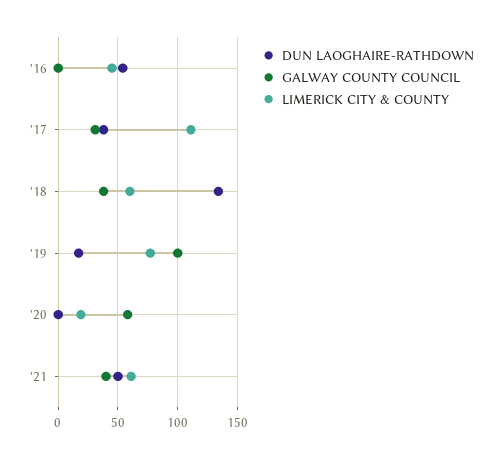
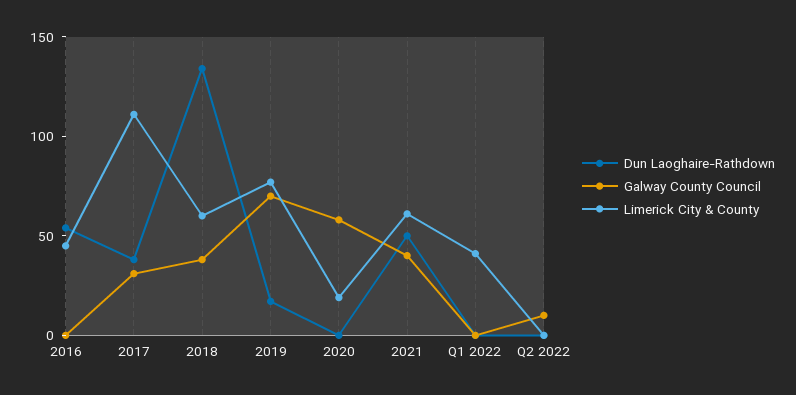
GALWAY COUNTY COUNCIL, '19: 100 -> 70
DUN LAOGHAIRE-RATHDOWN, Q1 2022: none -> 0
GALWAY COUNTY COUNCIL, Q1 2022: none -> 0
LIMERICK CITY & COUNTY, Q1 2022: none -> 40
DUN LAOGHAIRE-RATHDOWN, Q2 2022: none -> 0
GALWAY COUNTY COUNCIL, Q2 2022: none -> 10
LIMERICK CITY & COUNTY, Q2 2022: none -> 0

